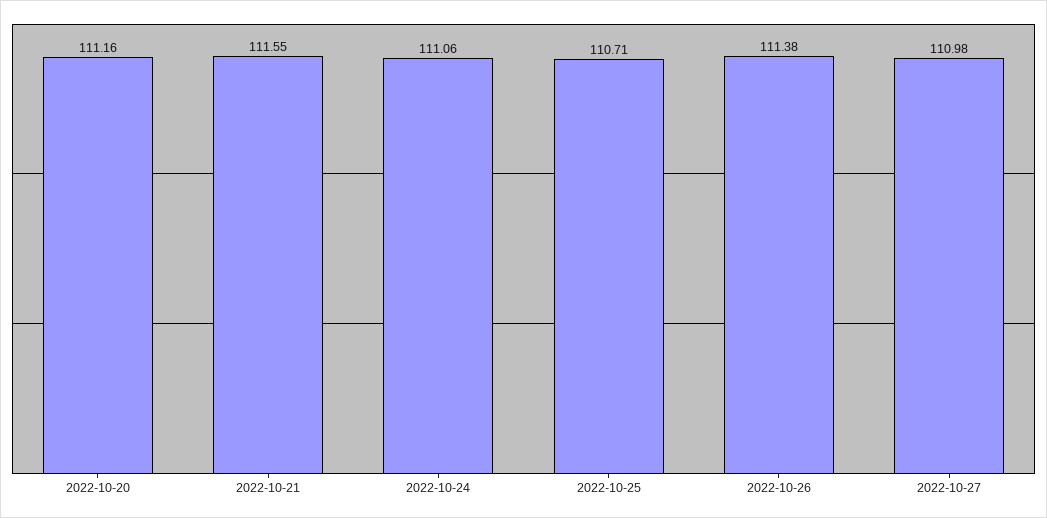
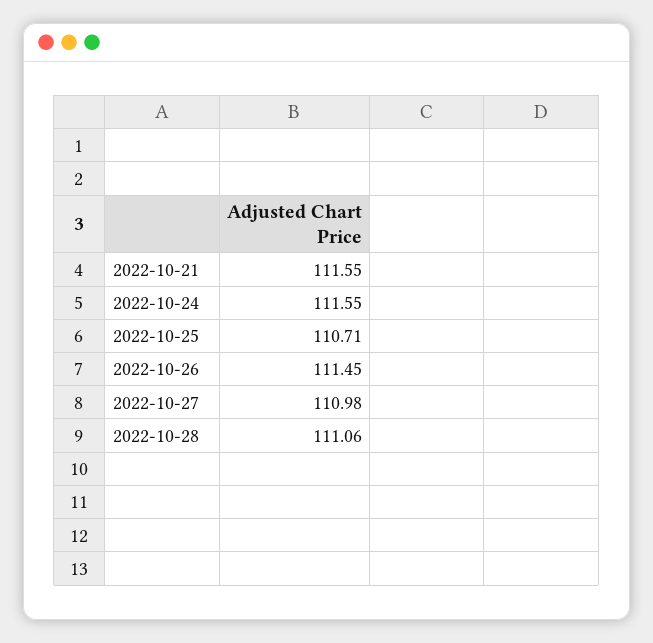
2022-10-20: 111.16 -> none
2022-10-24: 111.06 -> 111.55
2022-10-26: 111.38 -> 111.45
2022-10-28: none -> 111.06

